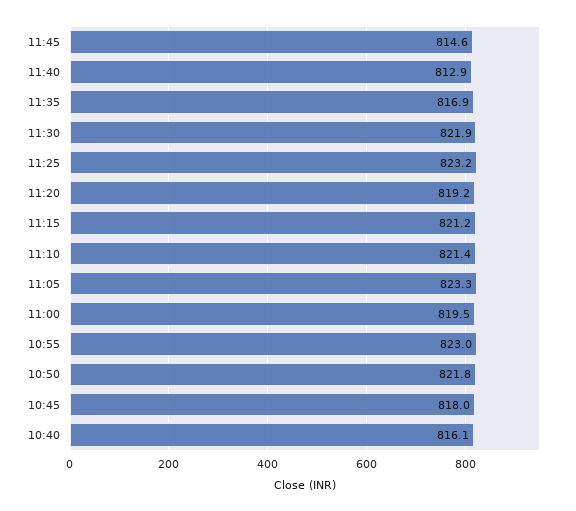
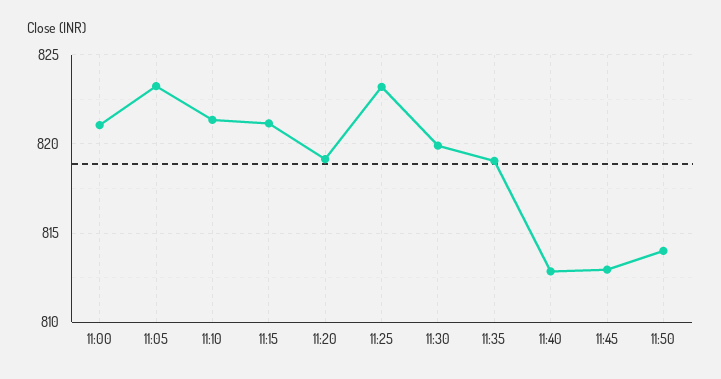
11:45: 814.6 -> 813
11:35: 816.9 -> 819
11:30: 821.9 -> 820
11:00: 819.5 -> 821
10:55: 823 -> none
10:50: 821.8 -> none
10:45: 818 -> none
10:40: 816.1 -> none
11:50: none -> 814

